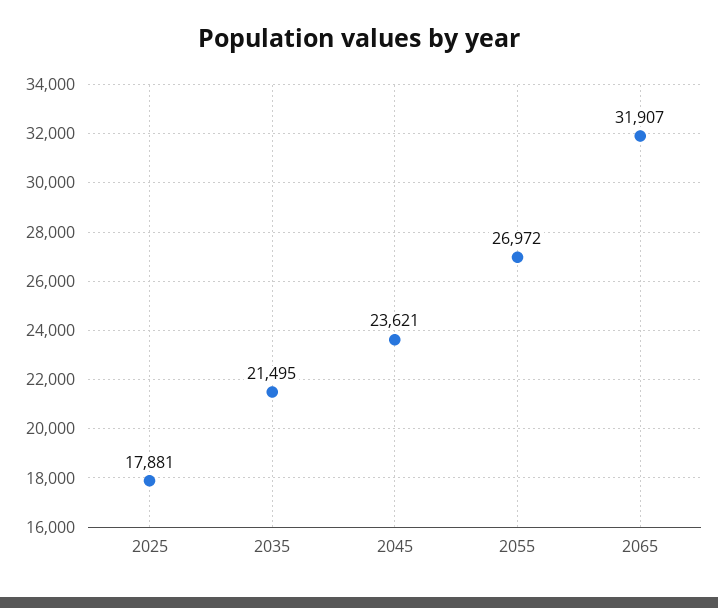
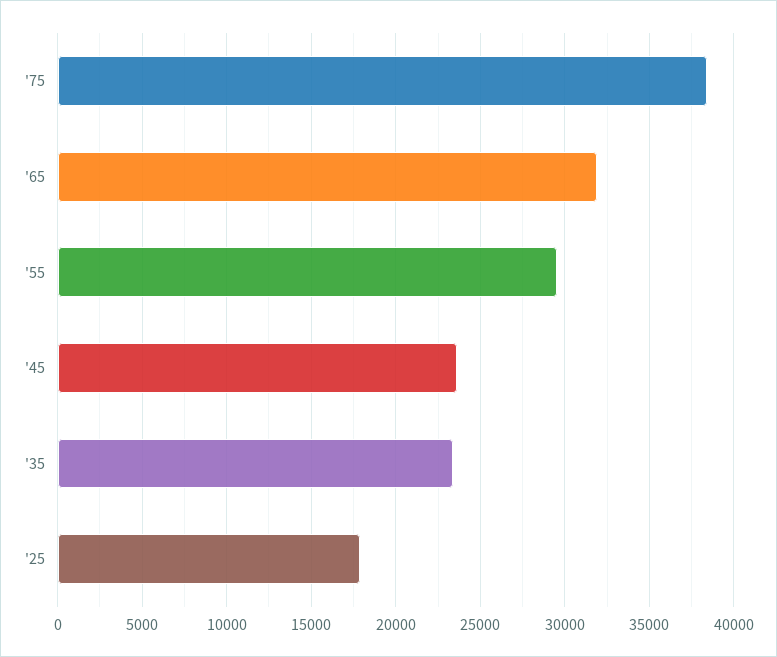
2035: 21495 -> 23500
2055: 26972 -> 29500
'75: none -> 38500

